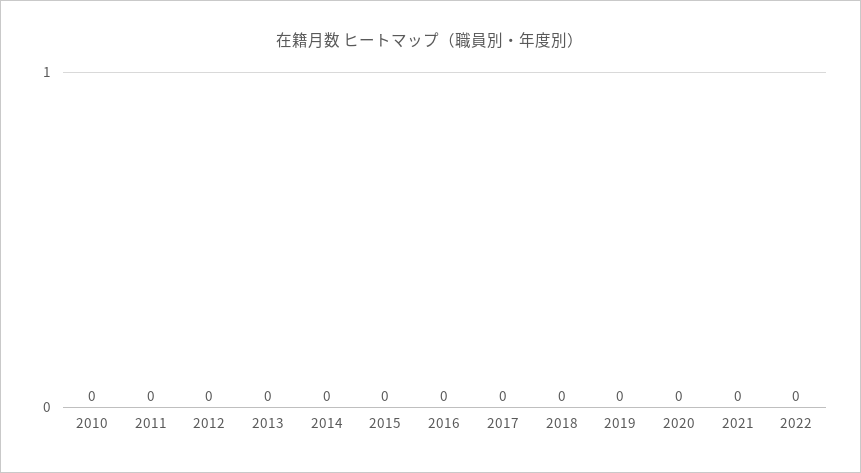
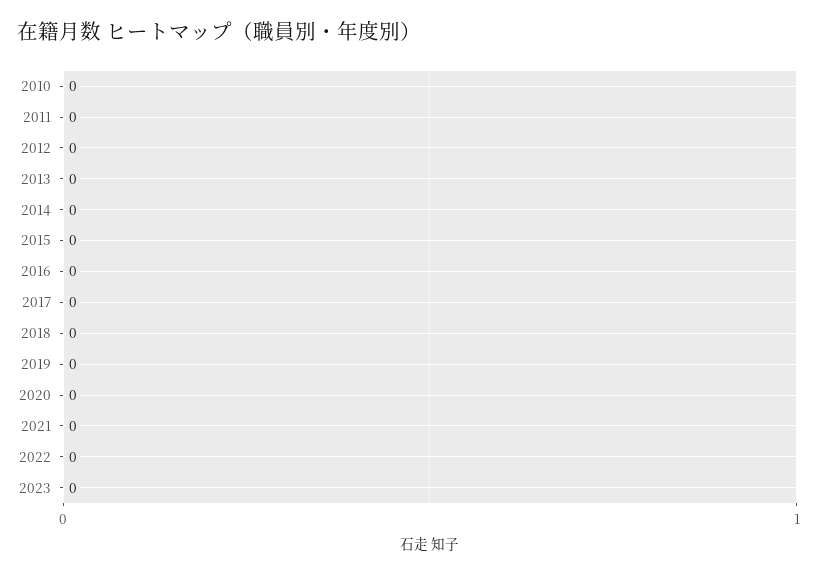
2023: none -> 0

